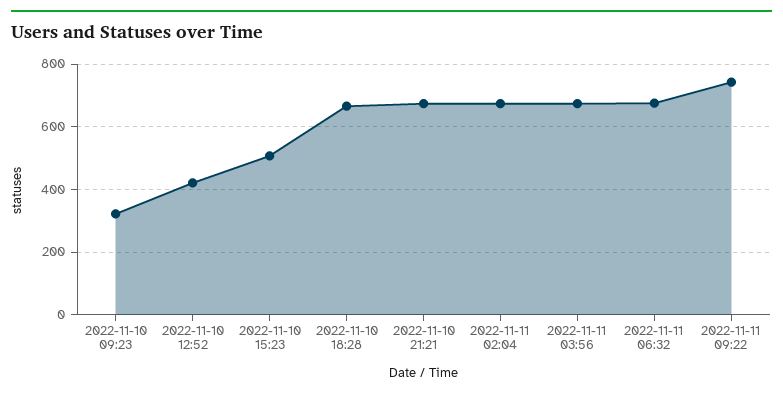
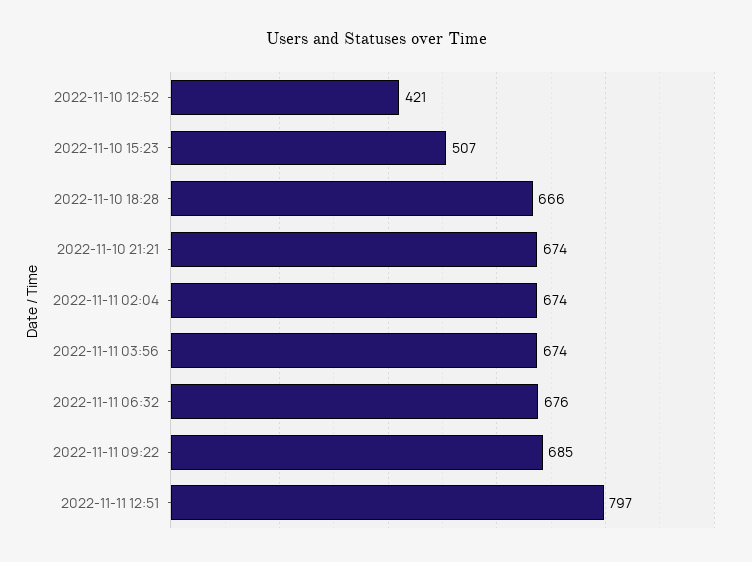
2022-11-10 09:23: 320 -> none
2022-11-11 09:22: 740 -> 685
2022-11-11 12:51: none -> 797

